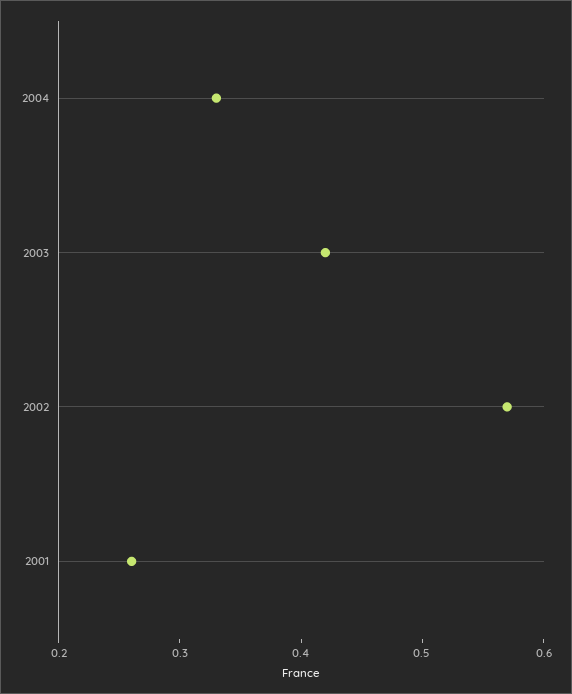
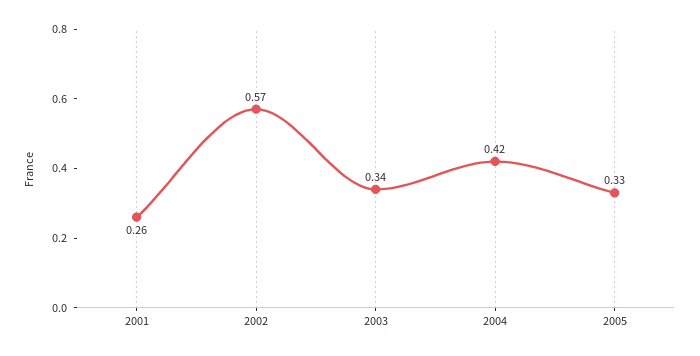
2004: 0.33 -> 0.42
2003: 0.42 -> 0.34
2005: none -> 0.33

